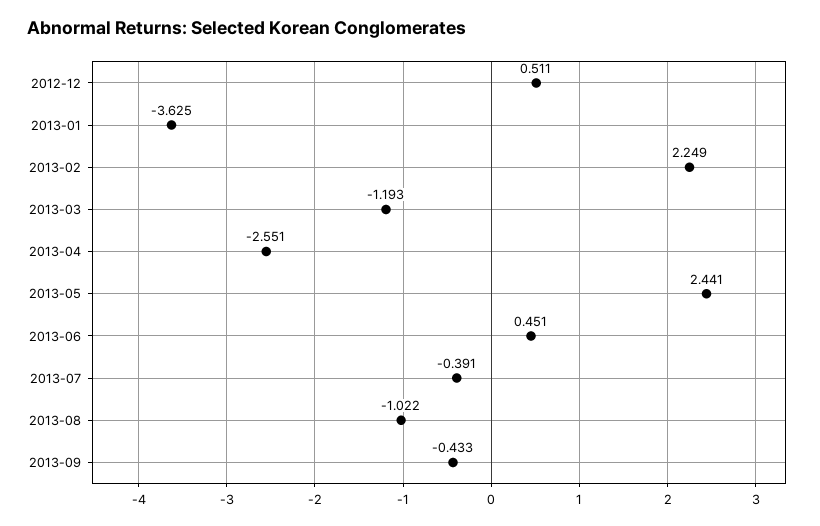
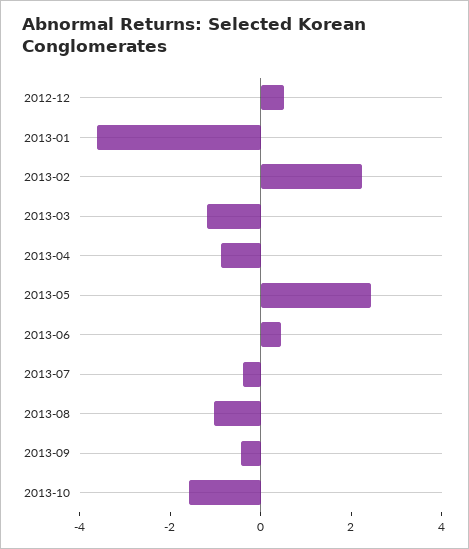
2013-04: -2.551 -> -1
2013-10: none -> -1.5

